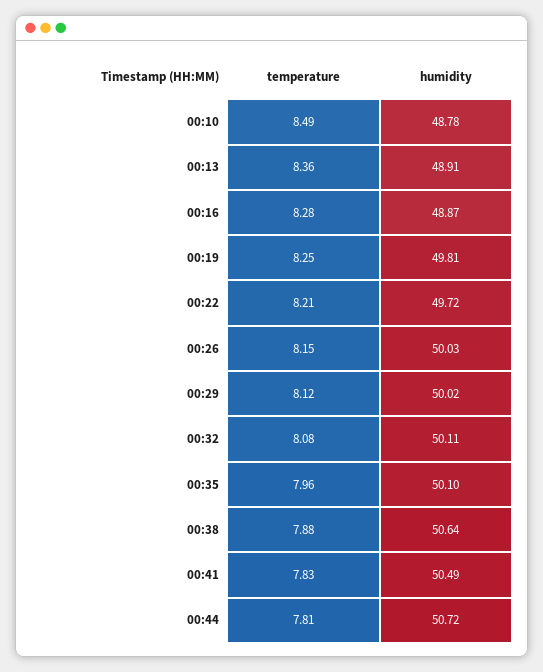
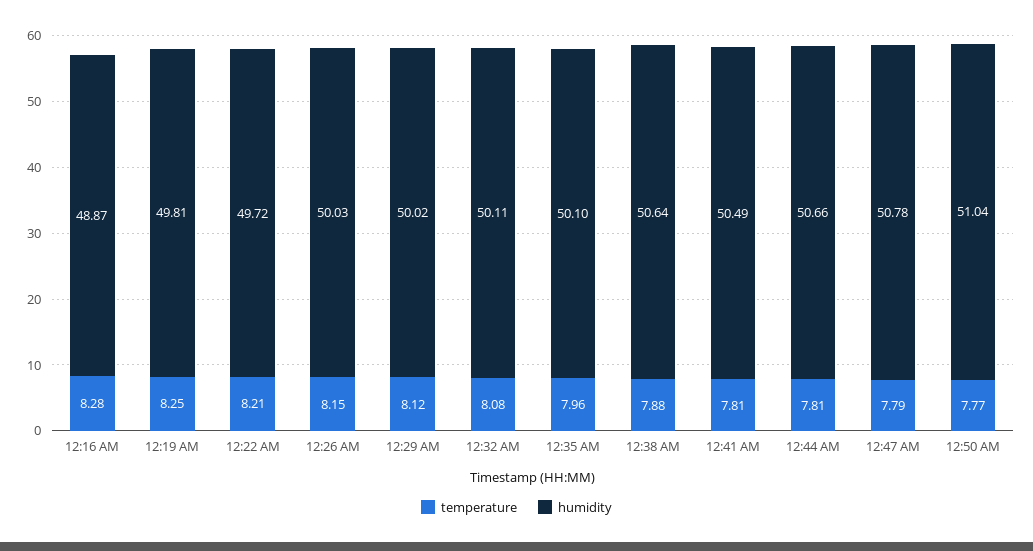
temperature, 00:10: 8.49 -> none
humidity, 00:10: 48.78 -> none
temperature, 00:13: 8.36 -> none
humidity, 00:13: 48.91 -> none
temperature, 00:41: 7.83 -> 7.81
humidity, 00:44: 50.72 -> 50.66
temperature, 12:47 AM: none -> 7.79
humidity, 12:47 AM: none -> 50.78
temperature, 12:50 AM: none -> 7.77
humidity, 12:50 AM: none -> 51.04

